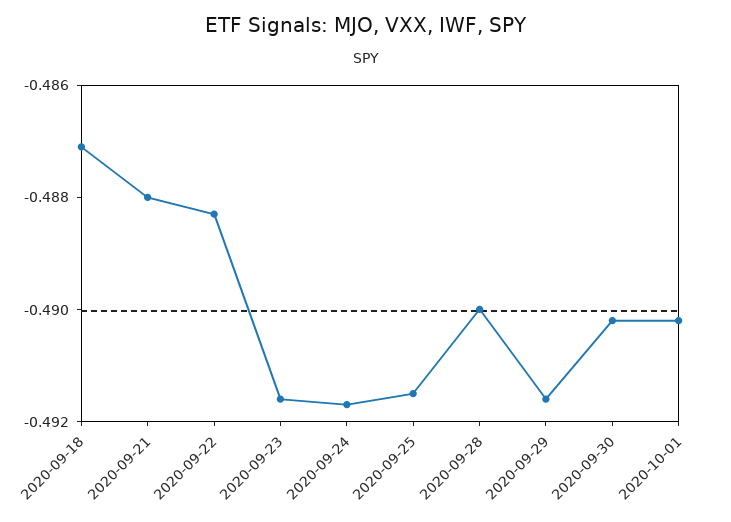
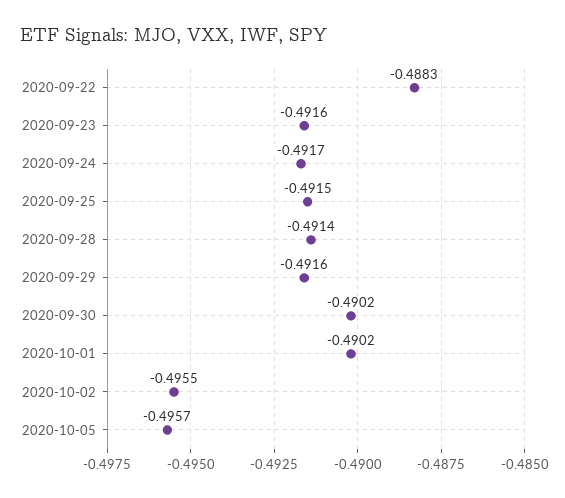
2020-09-18: -0.487 -> none
2020-09-21: -0.488 -> none
2020-09-28: -0.49 -> -0.4914
2020-10-02: none -> -0.4955
2020-10-05: none -> -0.4957

